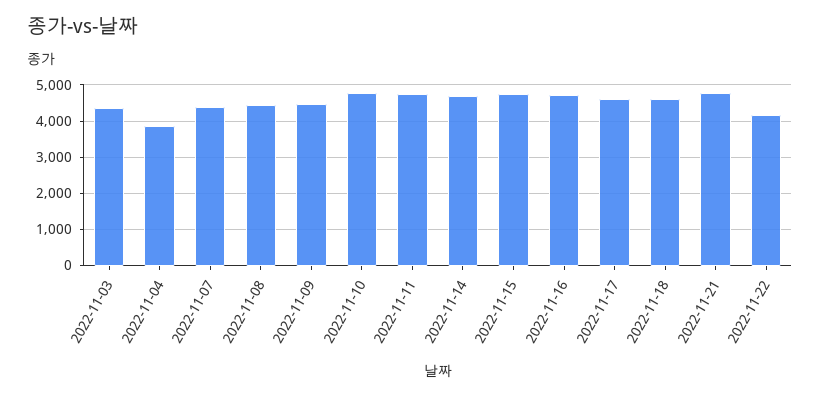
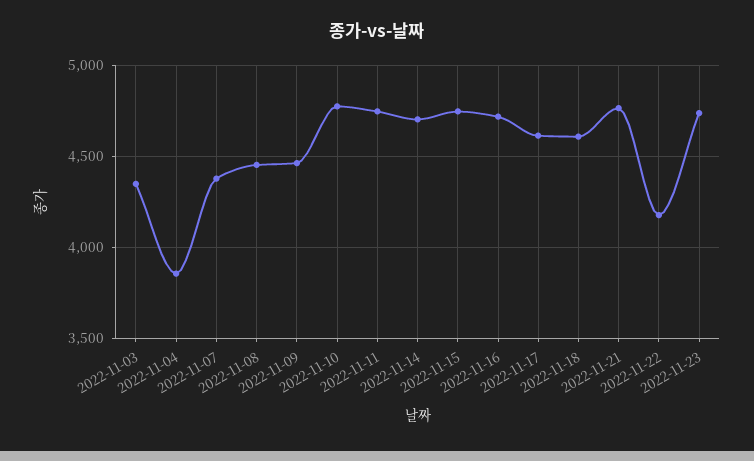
2022-11-23: none -> 4750

